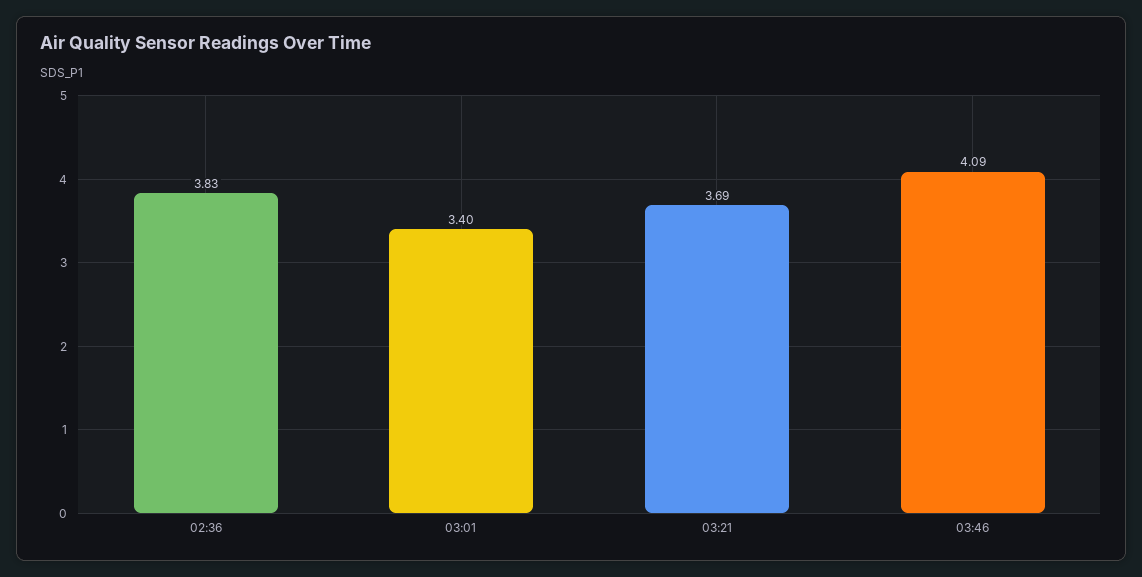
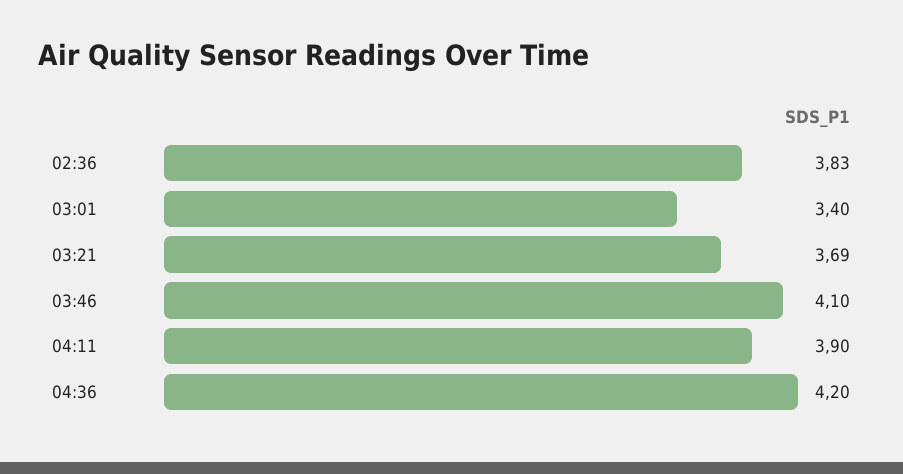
03:46: 4.09 -> 4.1
04:11: none -> 3.9
04:36: none -> 4.2

